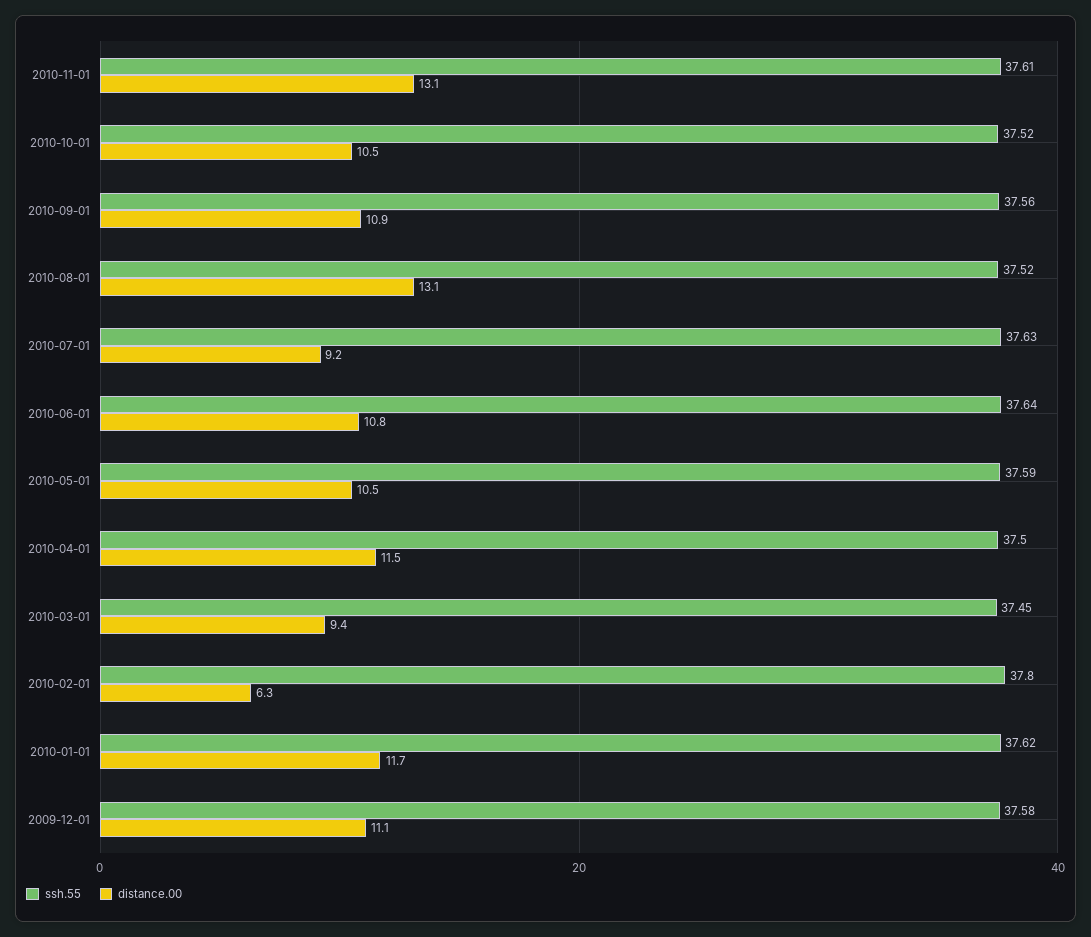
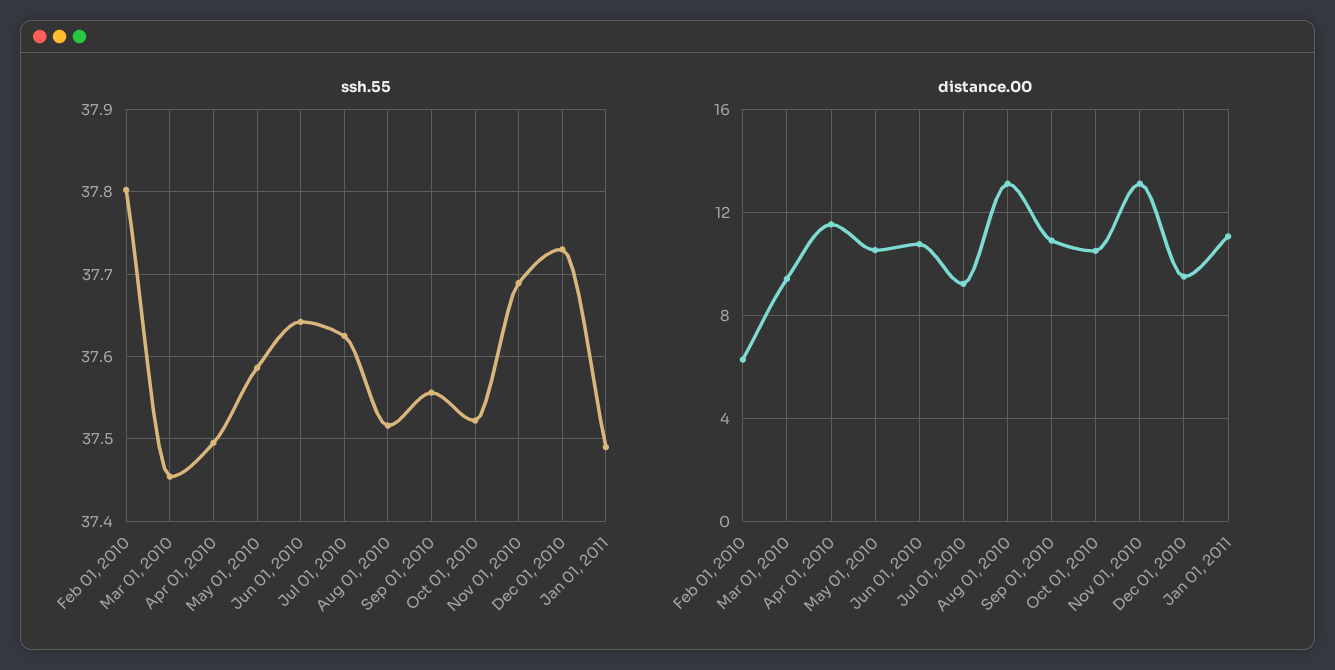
ssh.55, 2010-11-01: 37.61 -> 37.69
ssh.55, 2010-01-01: 37.62 -> none
distance.00, 2010-01-01: 11.7 -> none
ssh.55, 2009-12-01: 37.58 -> none
distance.00, 2009-12-01: 11.1 -> none
ssh.55, Dec 01, 2010: none -> 37.73
ssh.55, Jan 01, 2011: none -> 37.49
distance.00, Dec 01, 2010: none -> 9.5
distance.00, Jan 01, 2011: none -> 11

